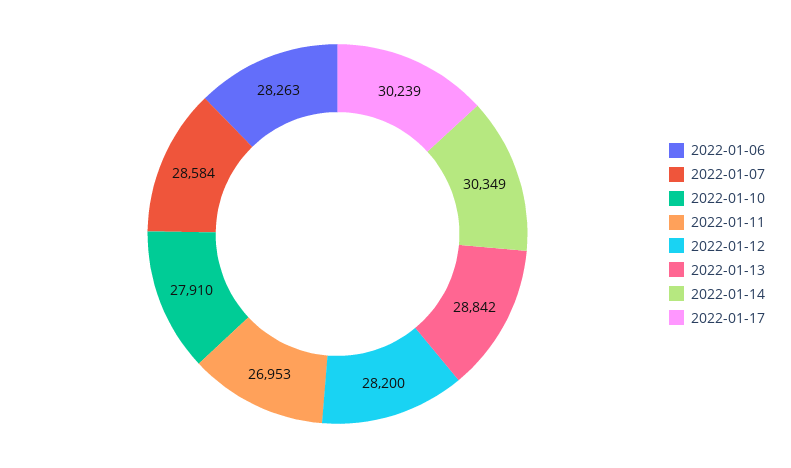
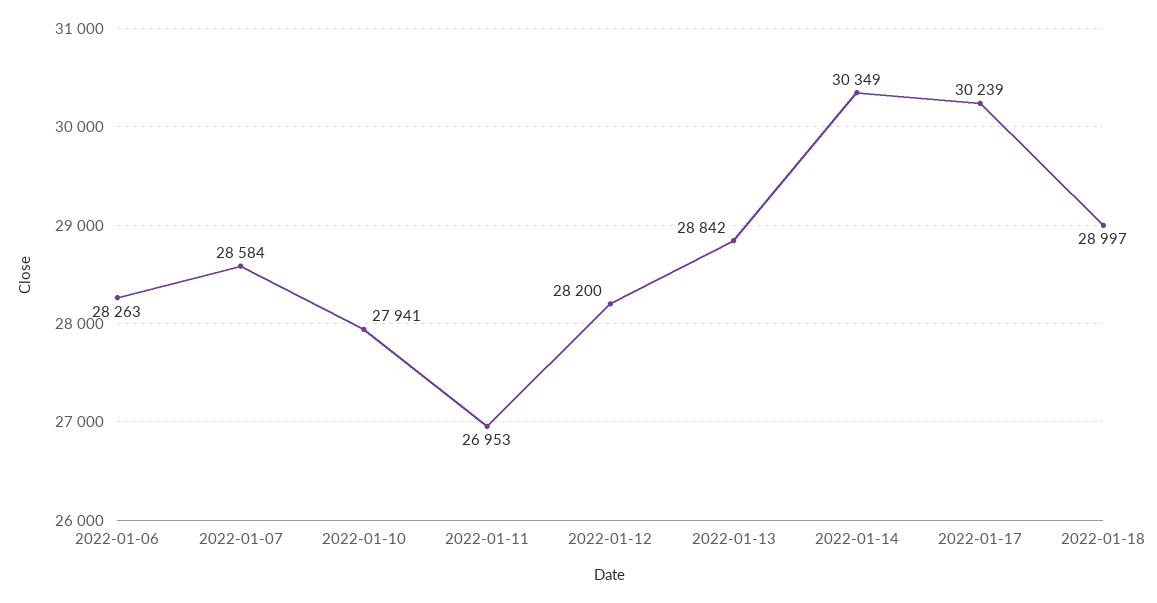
2022-01-10: 27910 -> 27941
2022-01-18: none -> 28997

